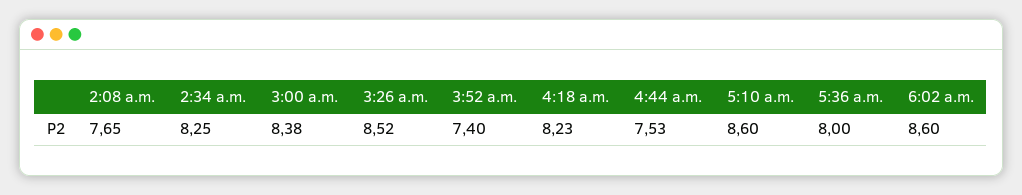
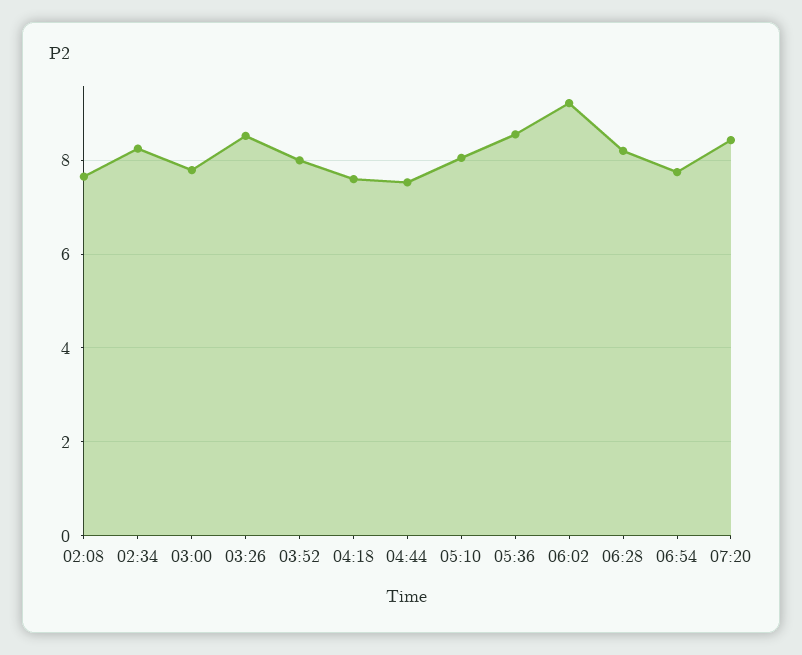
3:00 a.m.: 8.38 -> 7.8
3:52 a.m.: 7.4 -> 8
4:18 a.m.: 8.23 -> 7.6
5:10 a.m.: 8.6 -> 8
5:36 a.m.: 8 -> 8.6
6:02 a.m.: 8.6 -> 9.2
06:28: none -> 8.2
06:54: none -> 7.8
07:20: none -> 8.4

